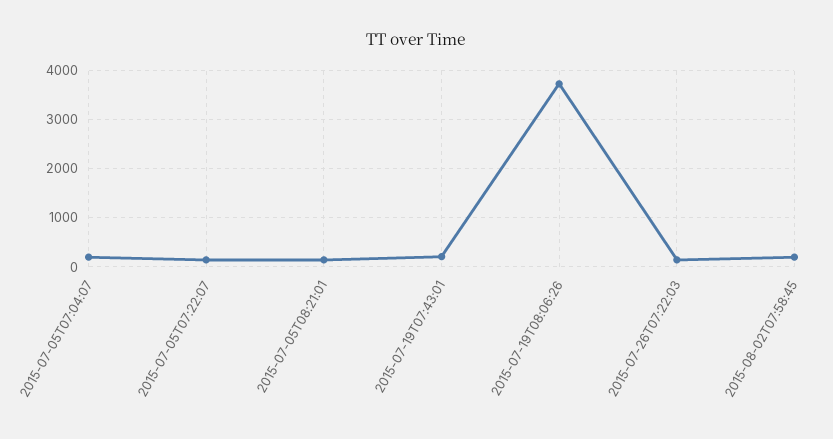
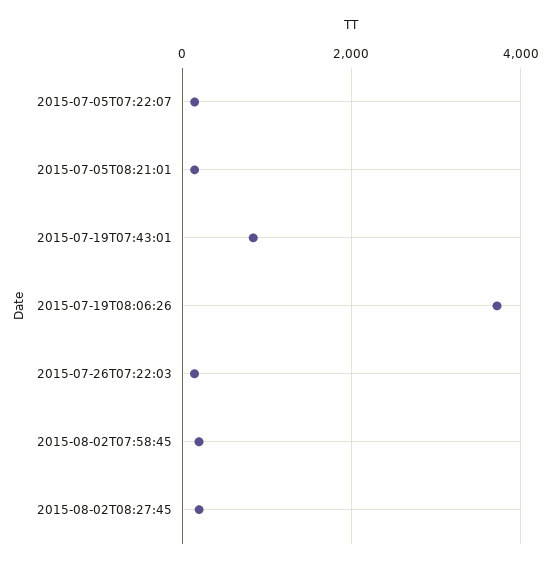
2015-07-05T07:04:07: 200 -> none
2015-07-19T07:43:01: 200 -> 800
2015-08-02T08:27:45: none -> 200

